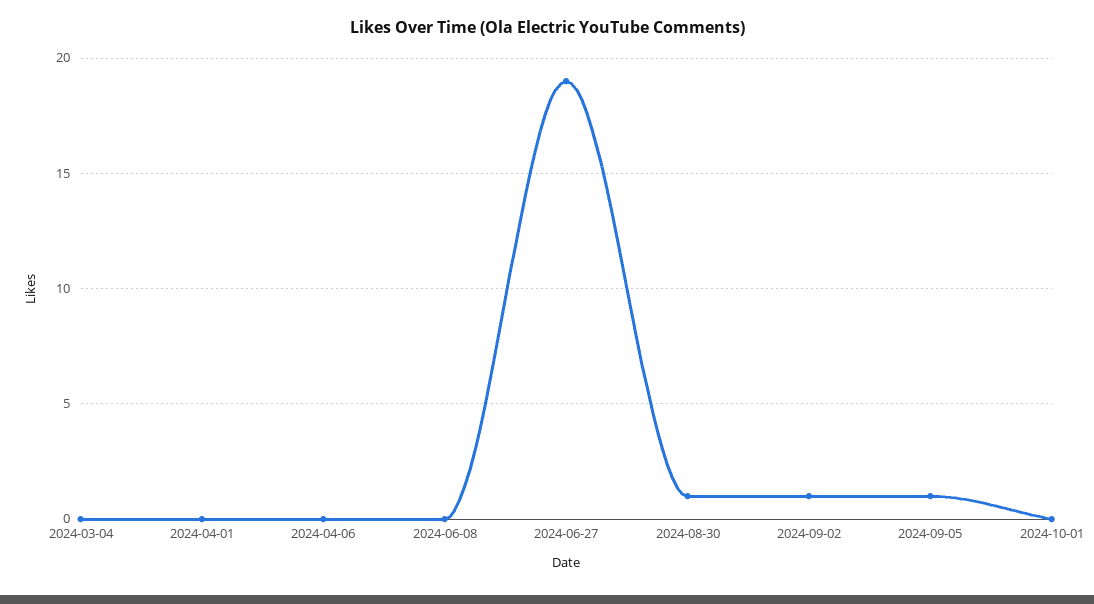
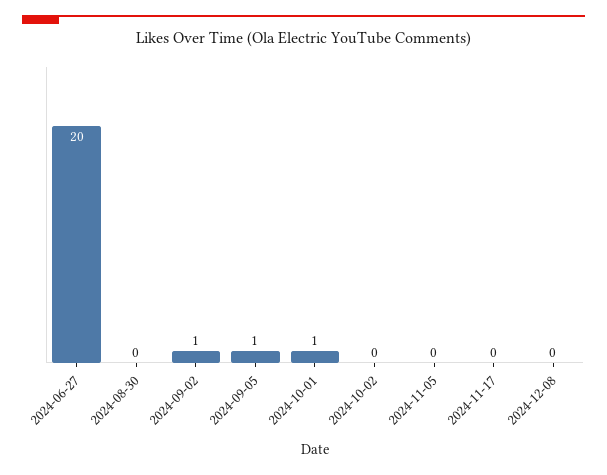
2024-03-04: 0 -> none
2024-04-01: 0 -> none
2024-04-06: 0 -> none
2024-06-08: 0 -> none
2024-06-27: 19 -> 20
2024-08-30: 1 -> 0
2024-10-01: 0 -> 1
2024-10-02: none -> 0
2024-11-05: none -> 0
2024-11-17: none -> 0
2024-12-08: none -> 0

